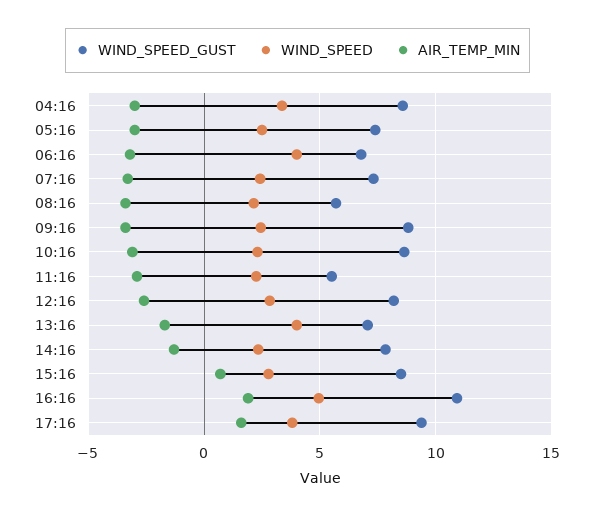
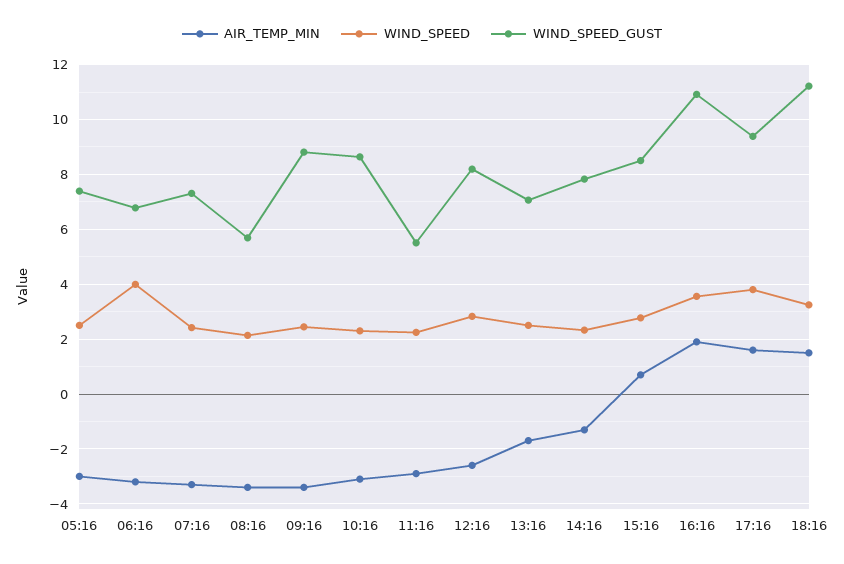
WIND_SPEED_GUST, 04:16: 8.5 -> none
WIND_SPEED, 04:16: 3.5 -> none
AIR_TEMP_MIN, 04:16: -3 -> none
WIND_SPEED, 13:16: 4 -> 2.5
WIND_SPEED, 16:16: 5 -> 3.5
AIR_TEMP_MIN, 18:16: none -> 1.5
WIND_SPEED, 18:16: none -> 3.25
WIND_SPEED_GUST, 18:16: none -> 11.25

